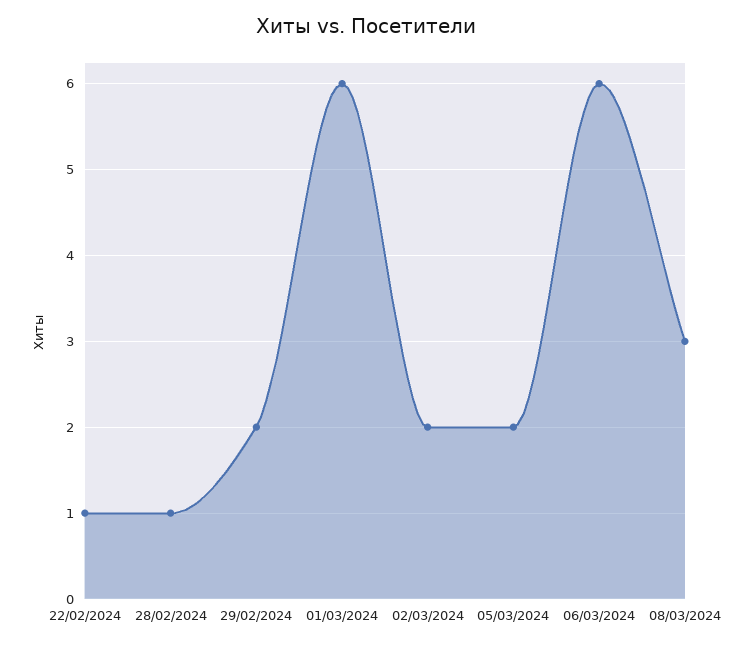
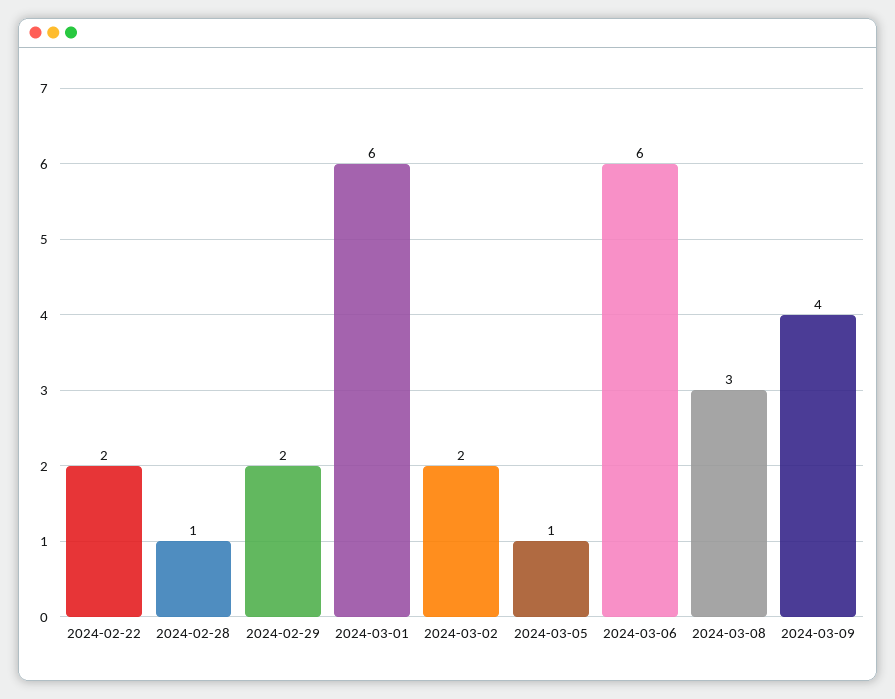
22/02/2024: 1 -> 2
05/03/2024: 2 -> 1
2024-03-09: none -> 4

